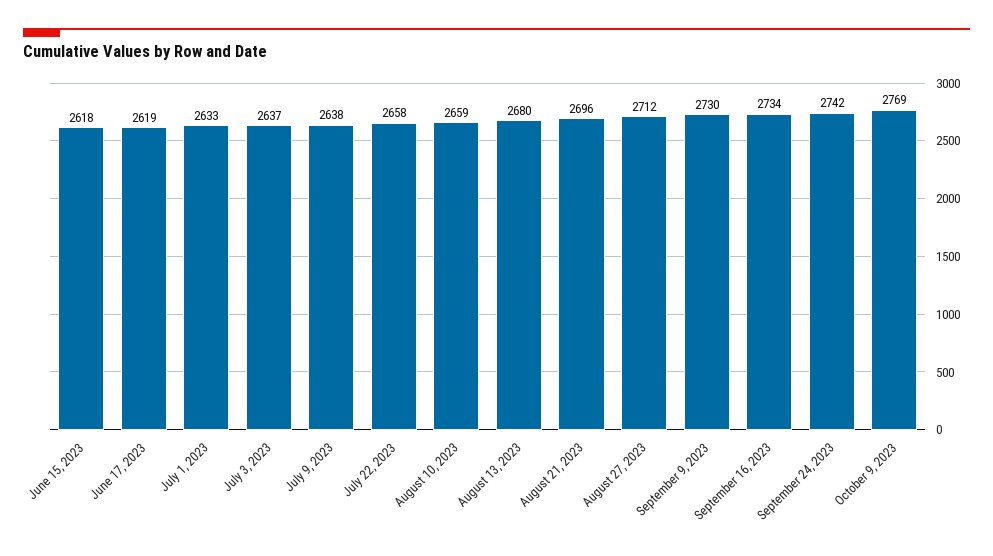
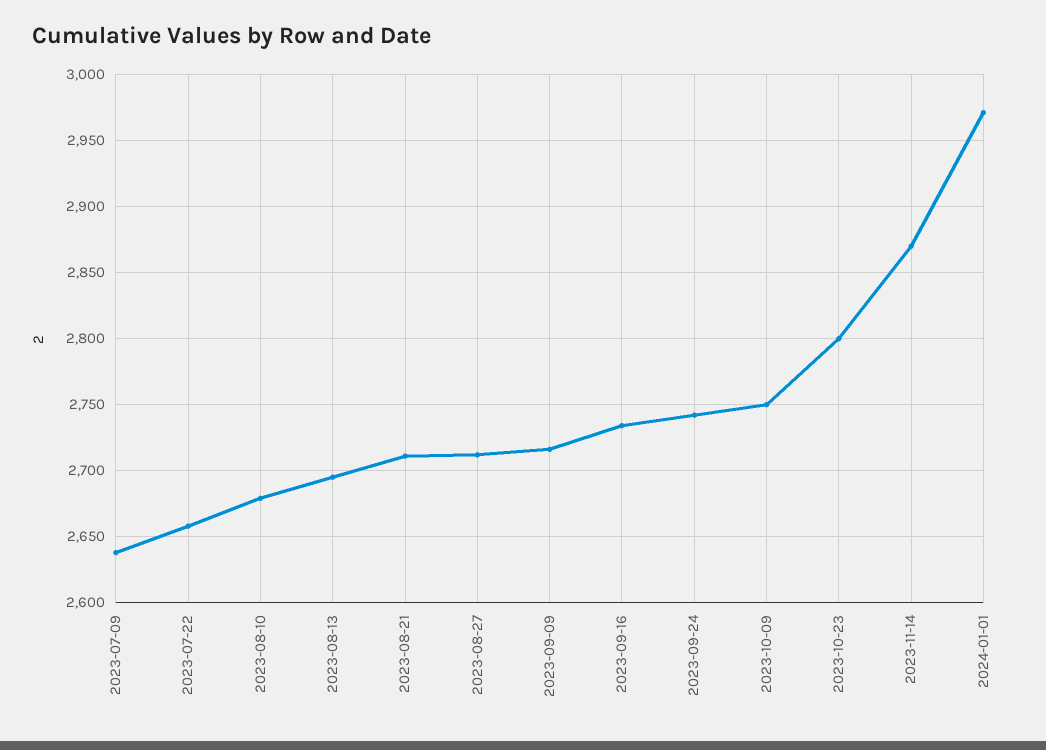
June 15, 2023: 2618 -> none
June 17, 2023: 2619 -> none
July 1, 2023: 2633 -> none
July 3, 2023: 2637 -> none
August 10, 2023: 2659 -> 2680
August 13, 2023: 2680 -> 2695
August 21, 2023: 2696 -> 2710
September 9, 2023: 2730 -> 2715
October 9, 2023: 2769 -> 2750
2023-10-23: none -> 2800
2023-11-14: none -> 2870
2024-01-01: none -> 2970

